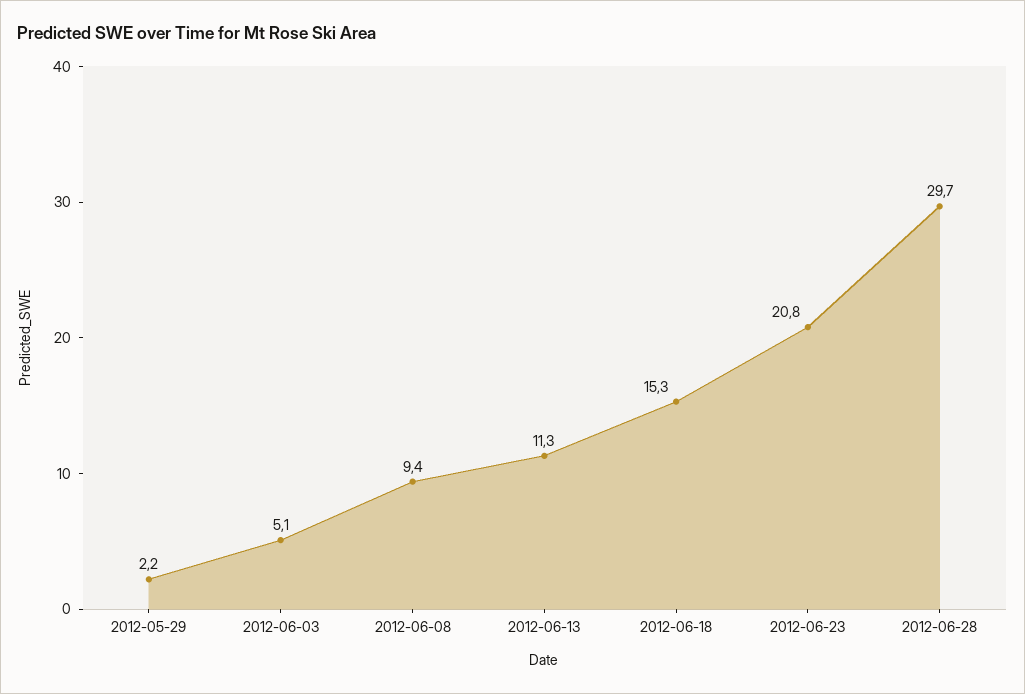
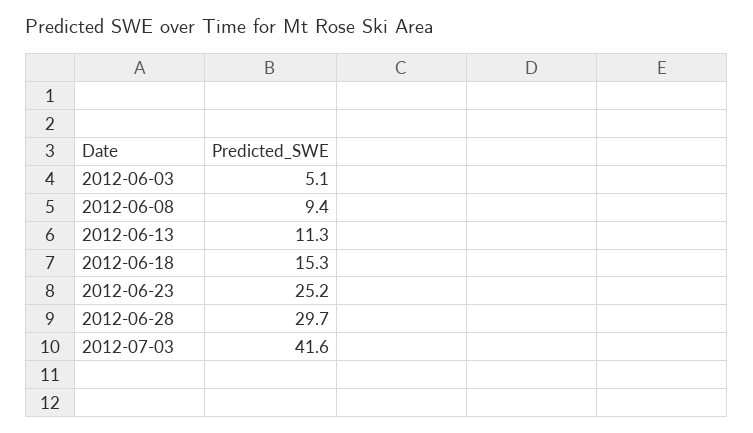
2012-05-29: 2.2 -> none
2012-06-23: 20.8 -> 25.2
2012-07-03: none -> 41.6

